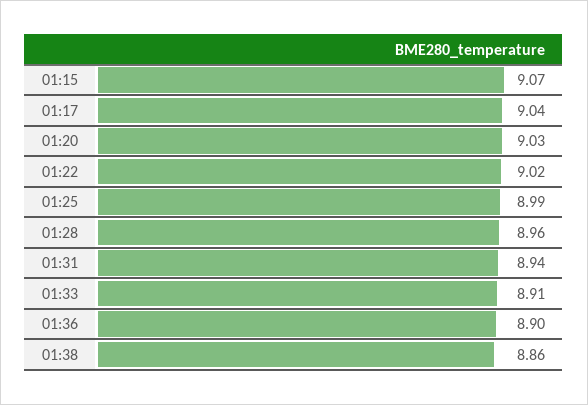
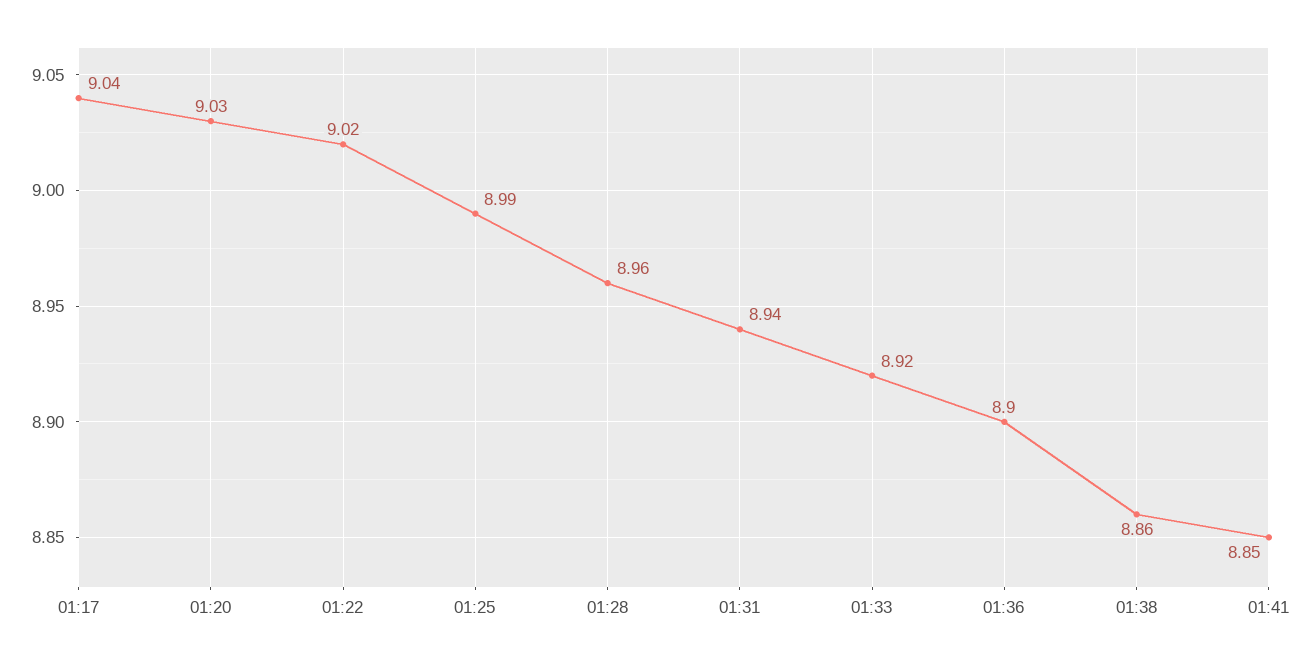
01:15: 9.07 -> none
01:33: 8.91 -> 8.92
01:41: none -> 8.85

